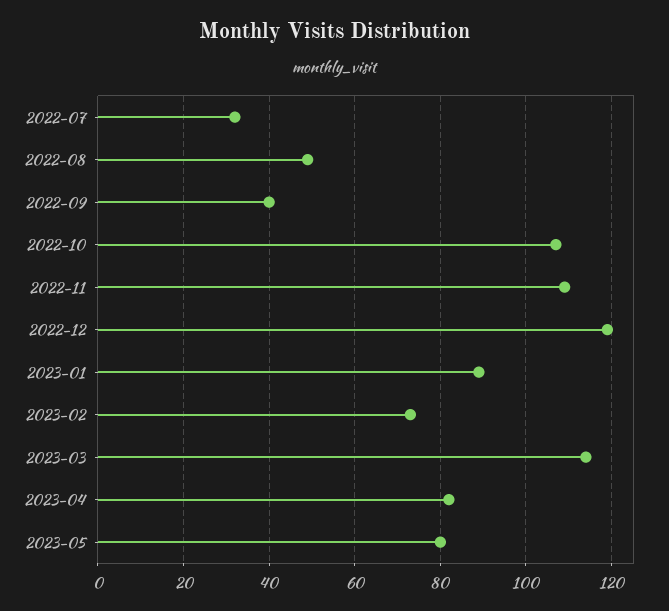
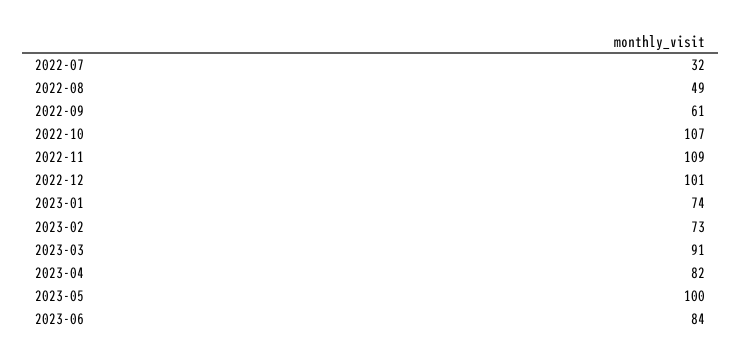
2022-09: 40 -> 61
2022-12: 120 -> 101
2023-01: 90 -> 74
2023-03: 115 -> 91
2023-05: 80 -> 100
2023-06: none -> 84

